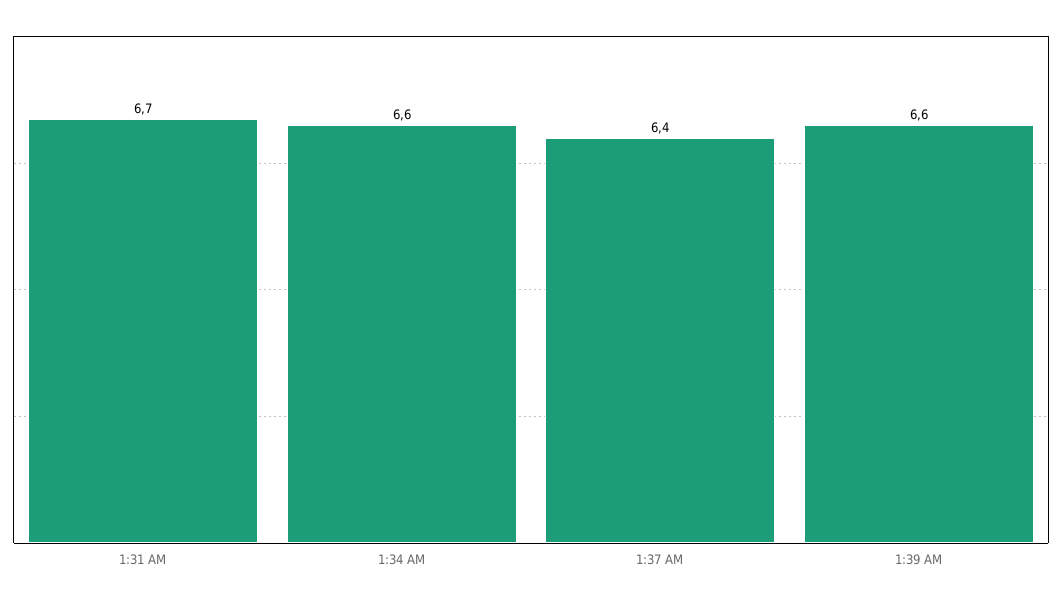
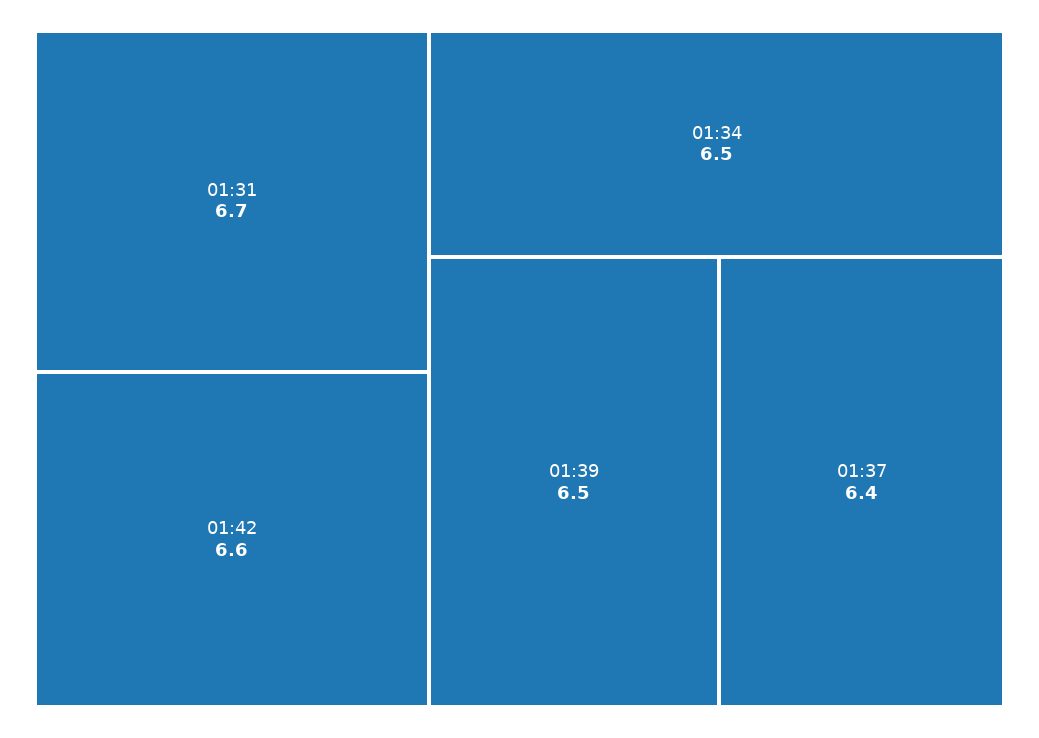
1:34 AM: 6.6 -> 6.5
1:39 AM: 6.6 -> 6.5
01:42: none -> 6.6

